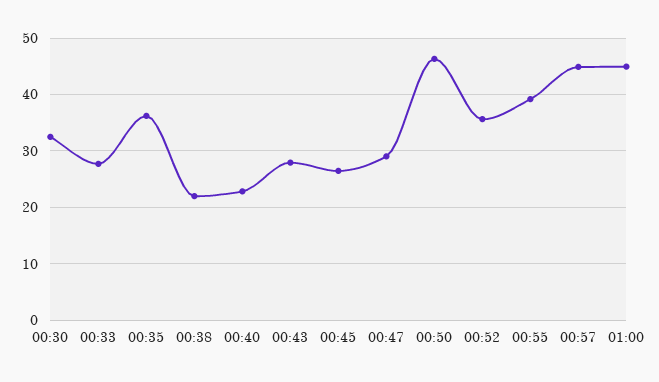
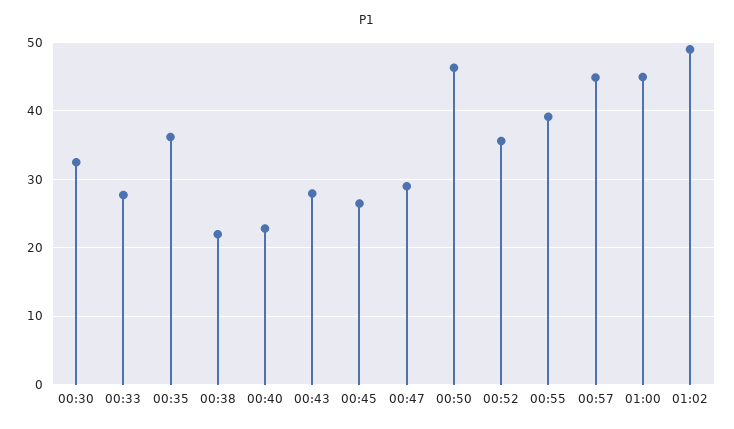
01:02: none -> 49

